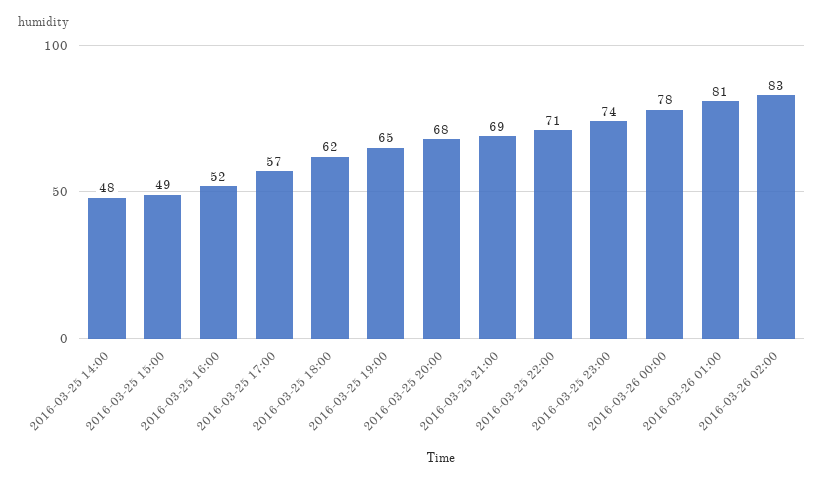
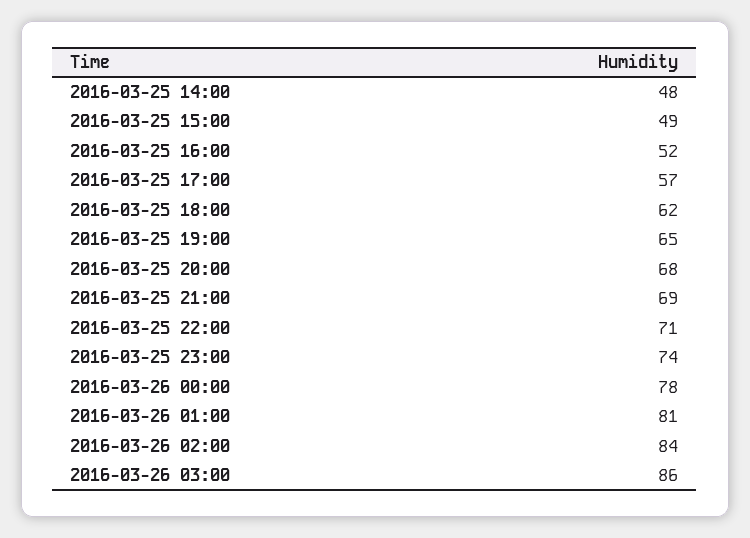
2016-03-26 02:00: 83 -> 84
2016-03-26 03:00: none -> 86

